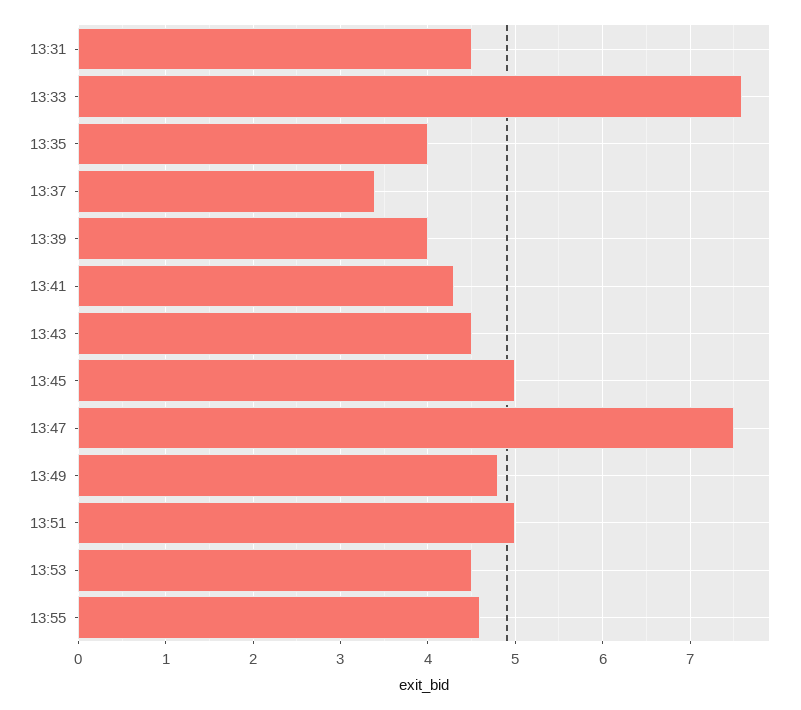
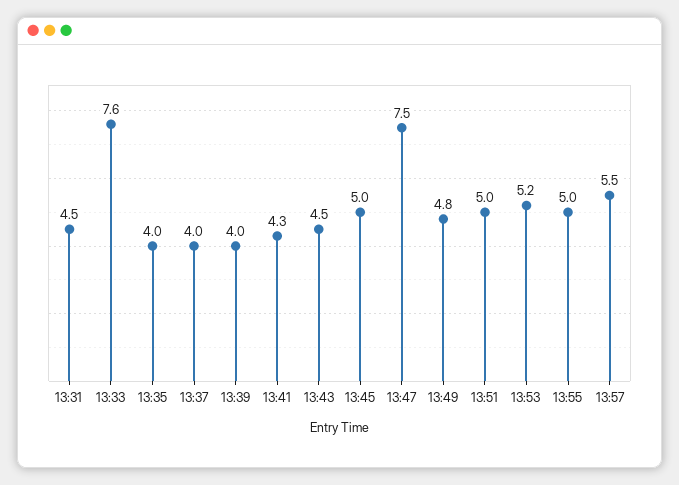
13:37: 3.4 -> 4
13:53: 4.5 -> 5.2
13:55: 4.6 -> 5
13:57: none -> 5.5

